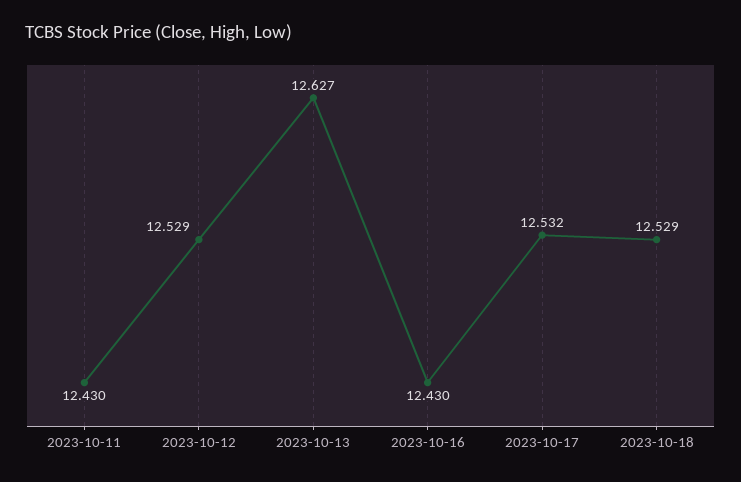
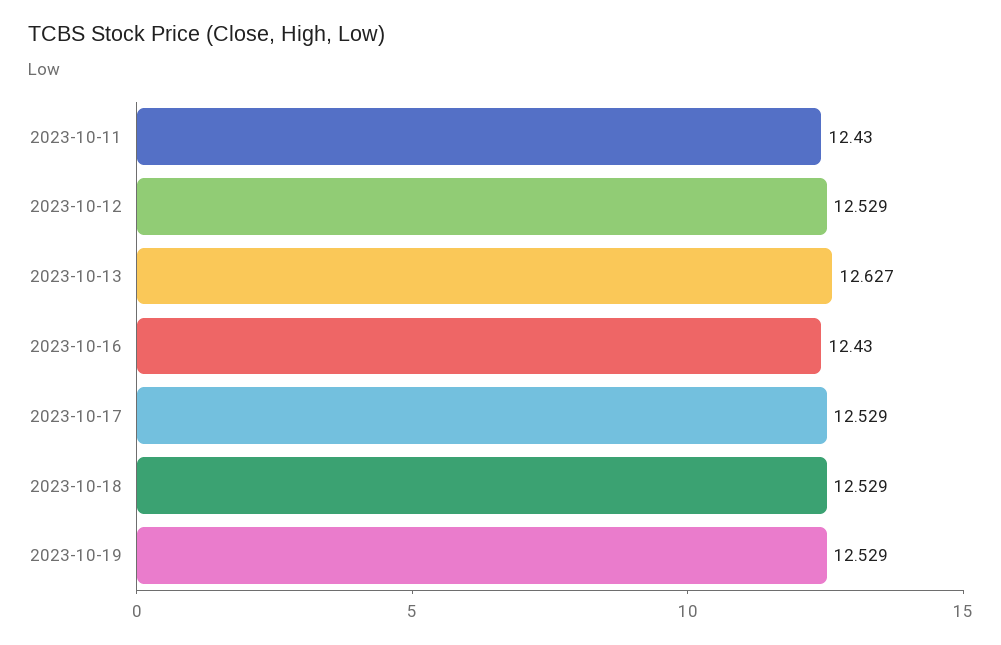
2023-10-17: 12.532 -> 12.529
2023-10-19: none -> 12.529

